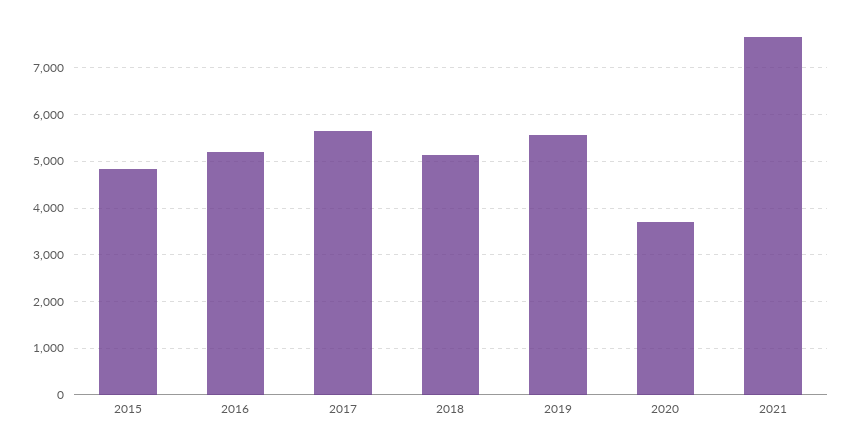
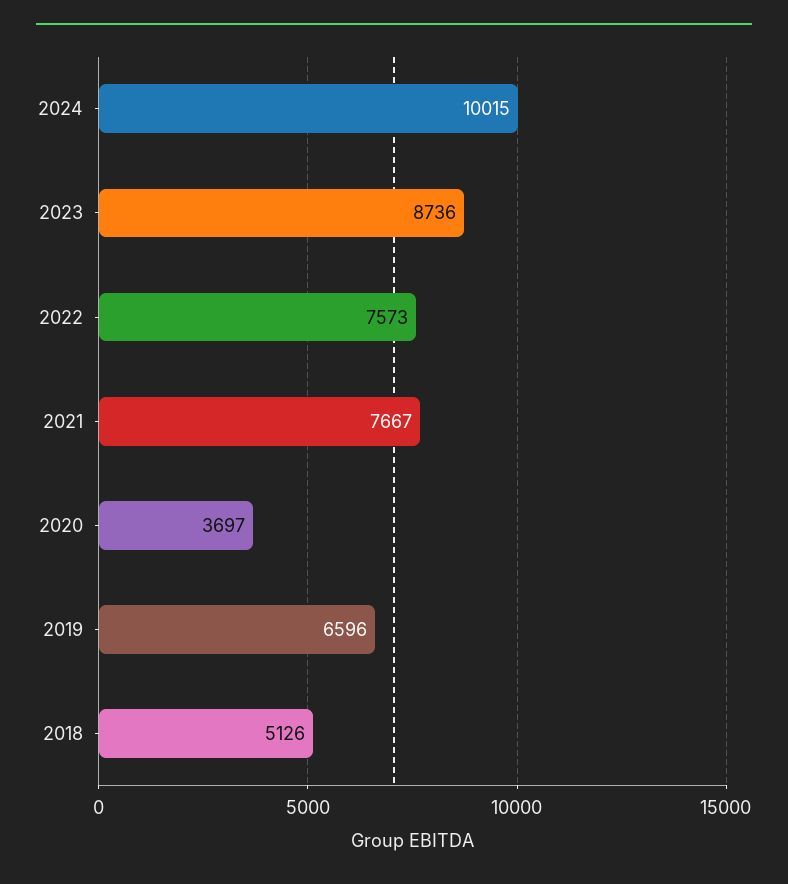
2015: 4800 -> none
2016: 5200 -> none
2017: 5600 -> none
2019: 5600 -> 6596
2024: none -> 10015
2023: none -> 8736
2022: none -> 7573

